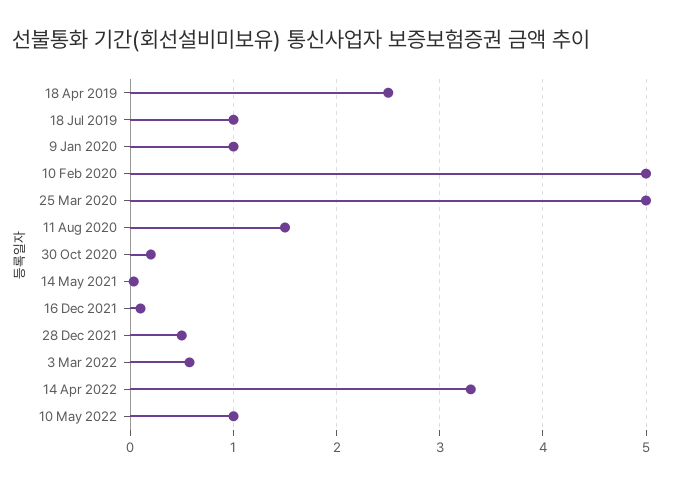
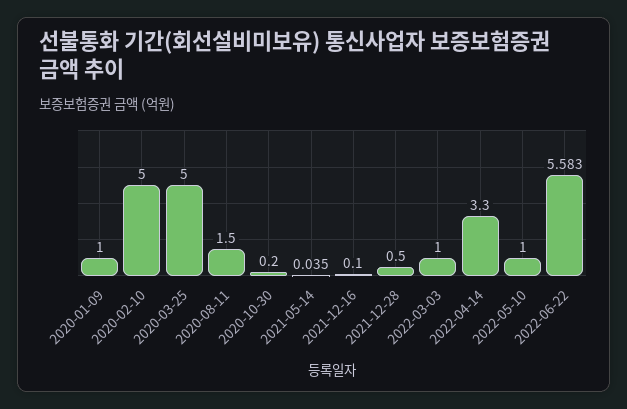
18 Apr 2019: 2.5 -> none
18 Jul 2019: 1 -> none
3 Mar 2022: 0.6 -> 1
2022-06-22: none -> 5.583

